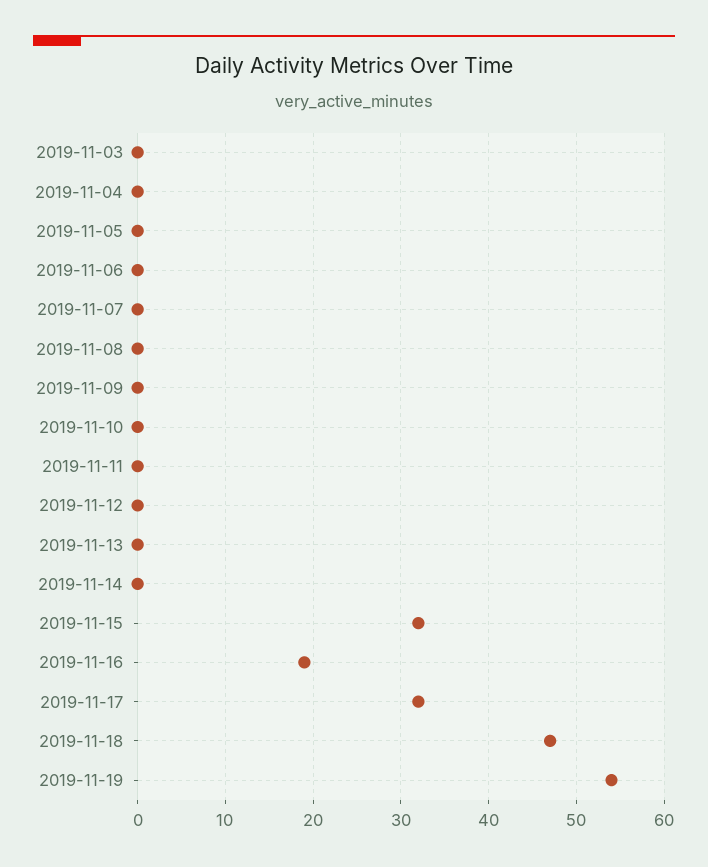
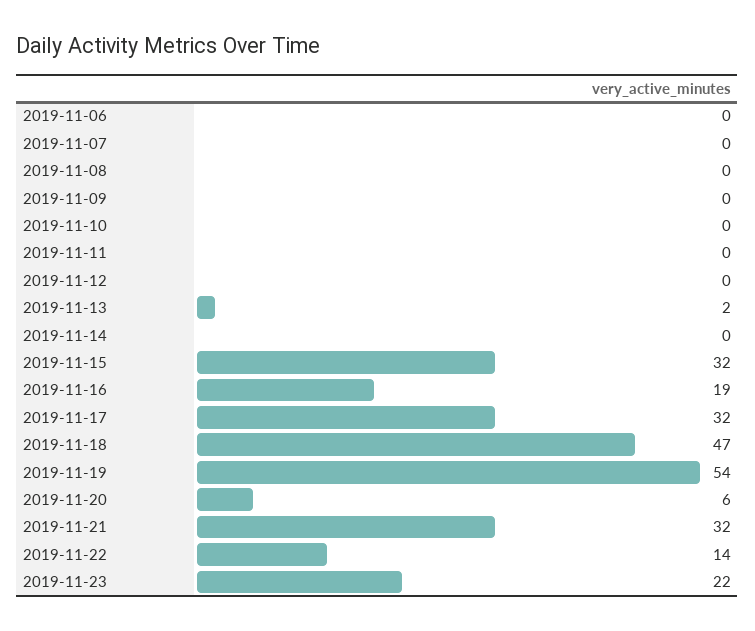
2019-11-03: 0 -> none
2019-11-04: 0 -> none
2019-11-05: 0 -> none
2019-11-13: 0 -> 2
2019-11-20: none -> 6
2019-11-21: none -> 32
2019-11-22: none -> 14
2019-11-23: none -> 22

